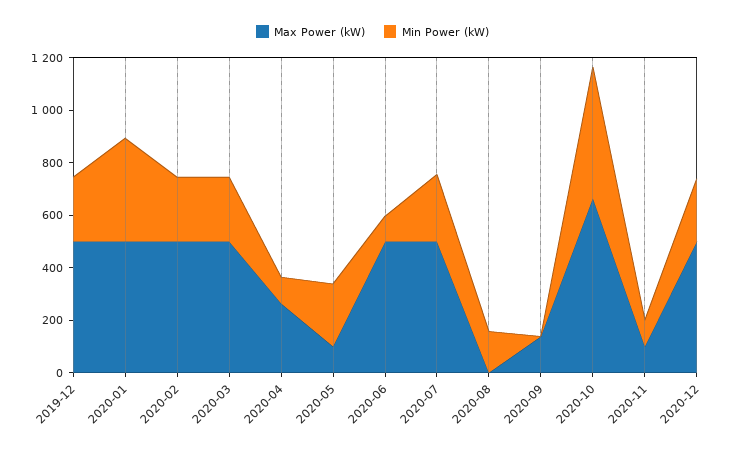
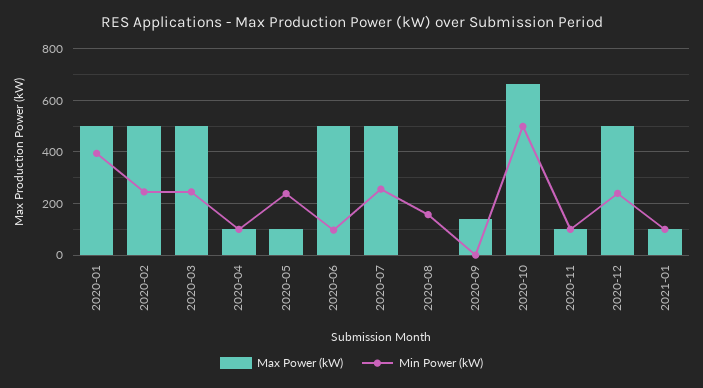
Max Power (kW), 2019-12: 500 -> none
Min Power (kW), 2019-12: 250 -> none
Max Power (kW), 2020-04: 250 -> 100
Max Power (kW), 2021-01: none -> 100
Min Power (kW), 2021-01: none -> 100

